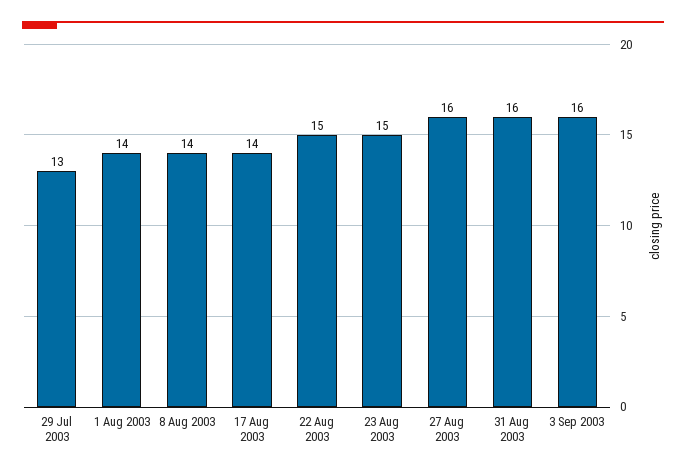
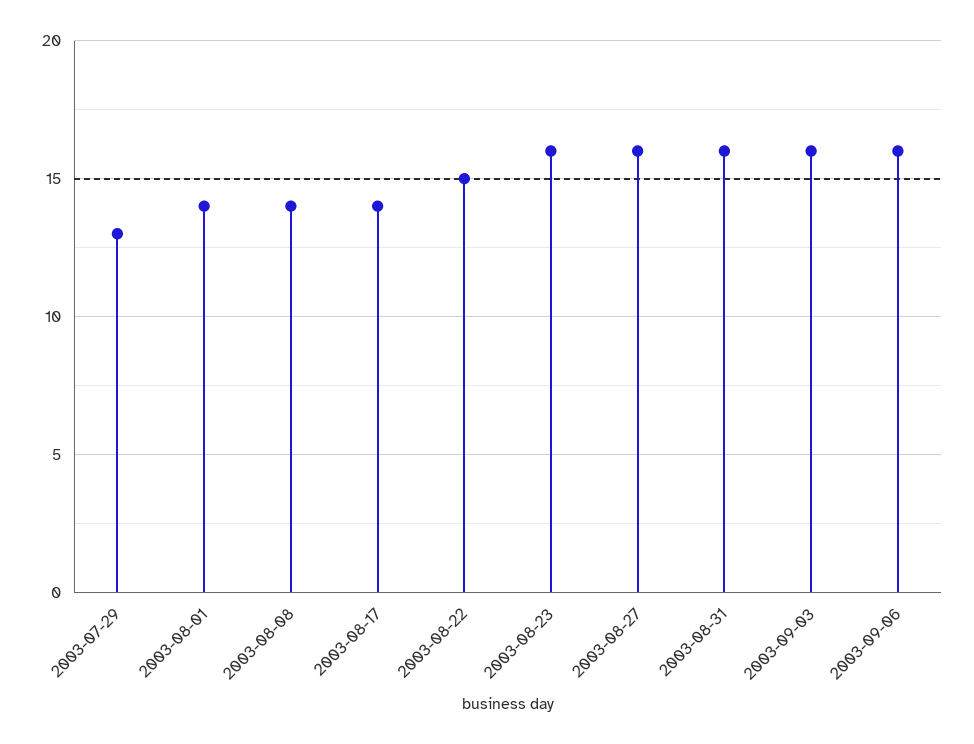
23 Aug 2003: 15 -> 16
2003-09-06: none -> 16

